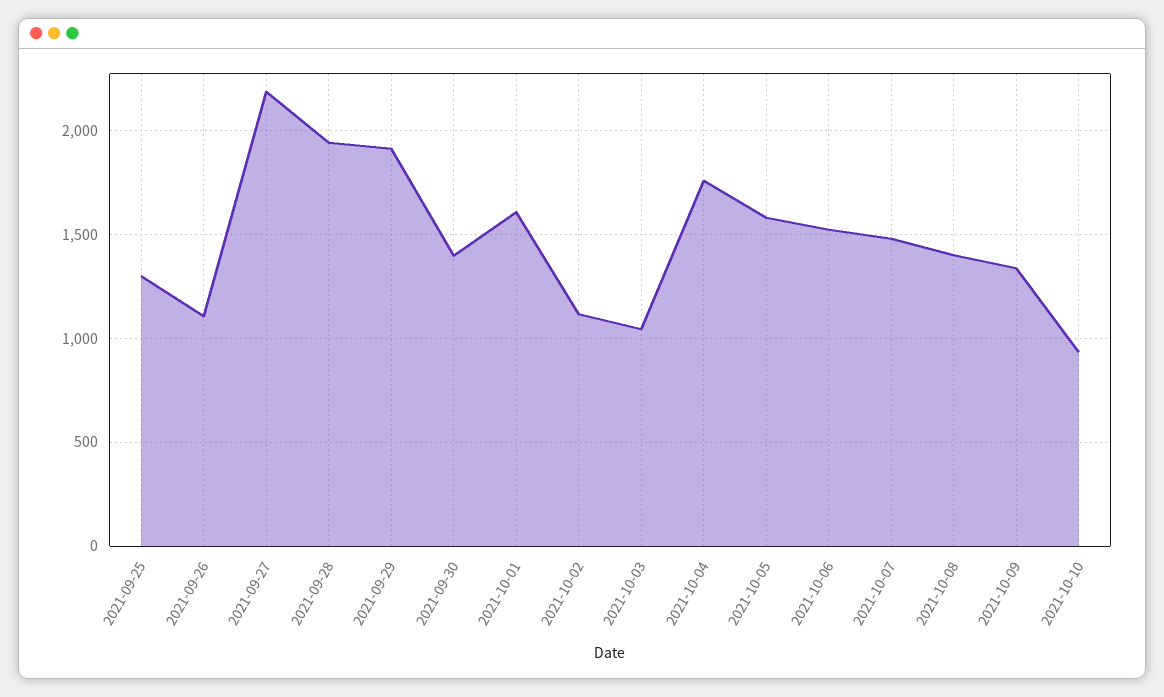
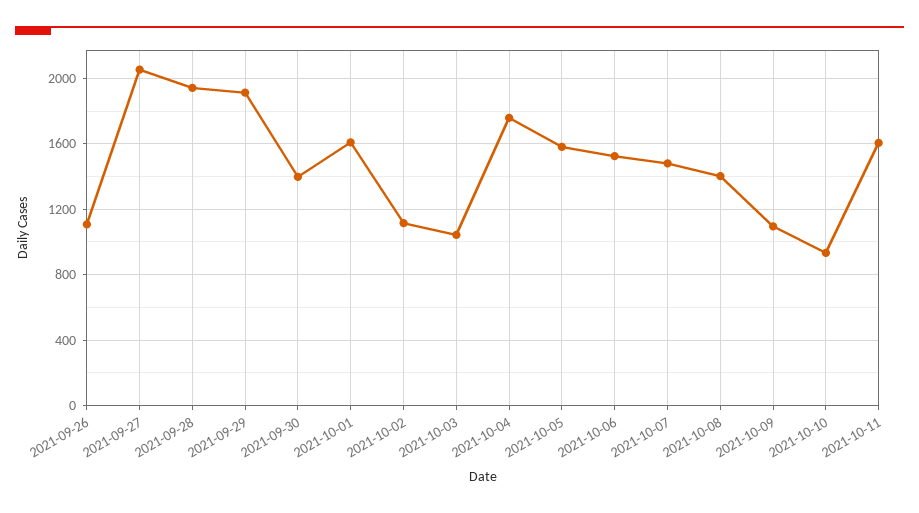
2021-09-25: 1300 -> none
2021-09-27: 2200 -> 2050
2021-10-09: 1350 -> 1100
2021-10-11: none -> 1600

